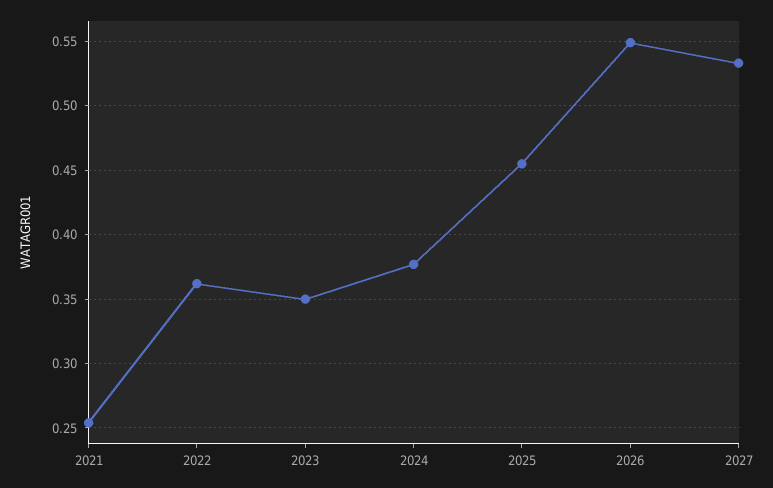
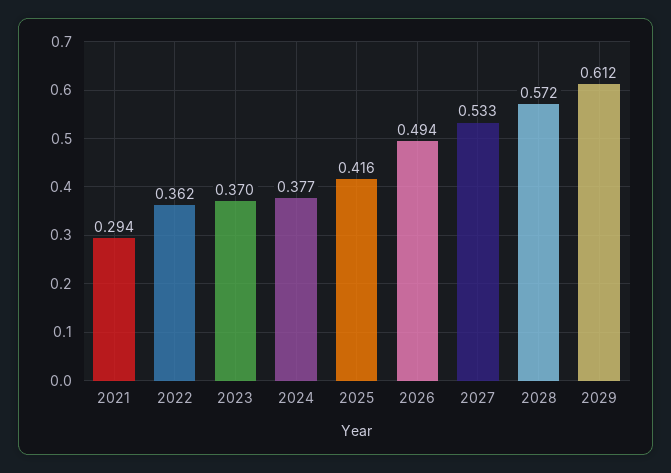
2021: 0.255 -> 0.294
2023: 0.35 -> 0.37
2025: 0.455 -> 0.416
2026: 0.55 -> 0.494
2028: none -> 0.572
2029: none -> 0.612

